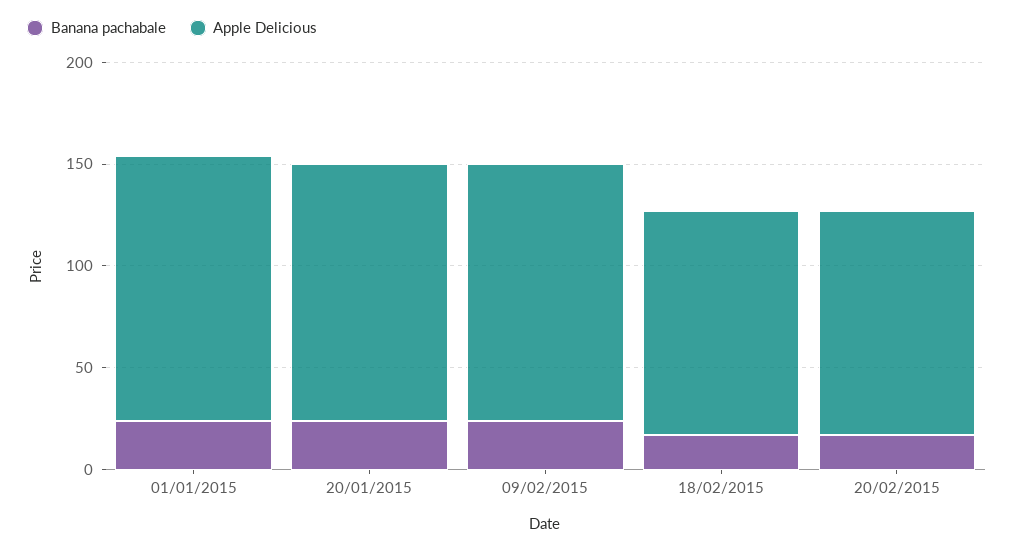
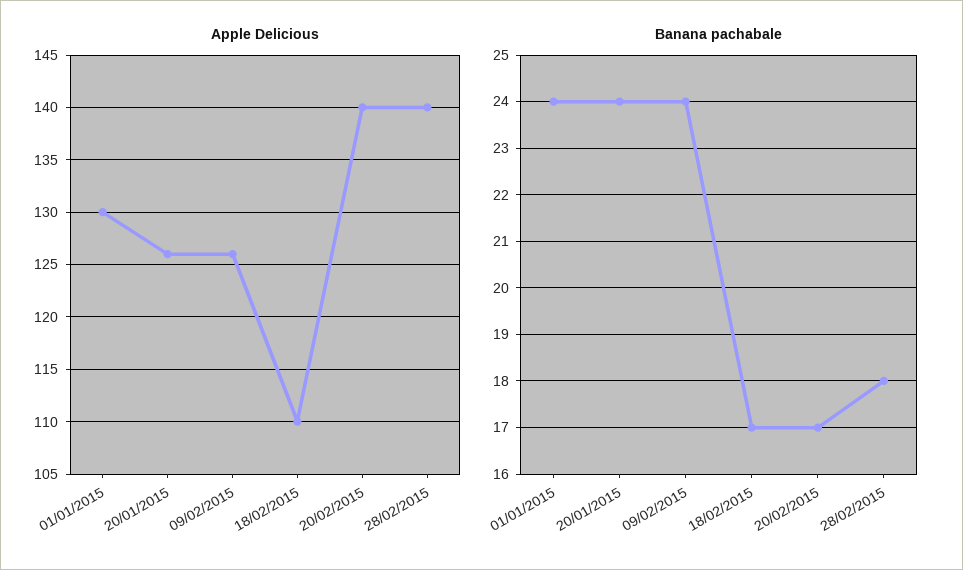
Apple Delicious, 20/02/2015: 110 -> 140
Apple Delicious, 28/02/2015: none -> 140
Banana pachabale, 28/02/2015: none -> 18

